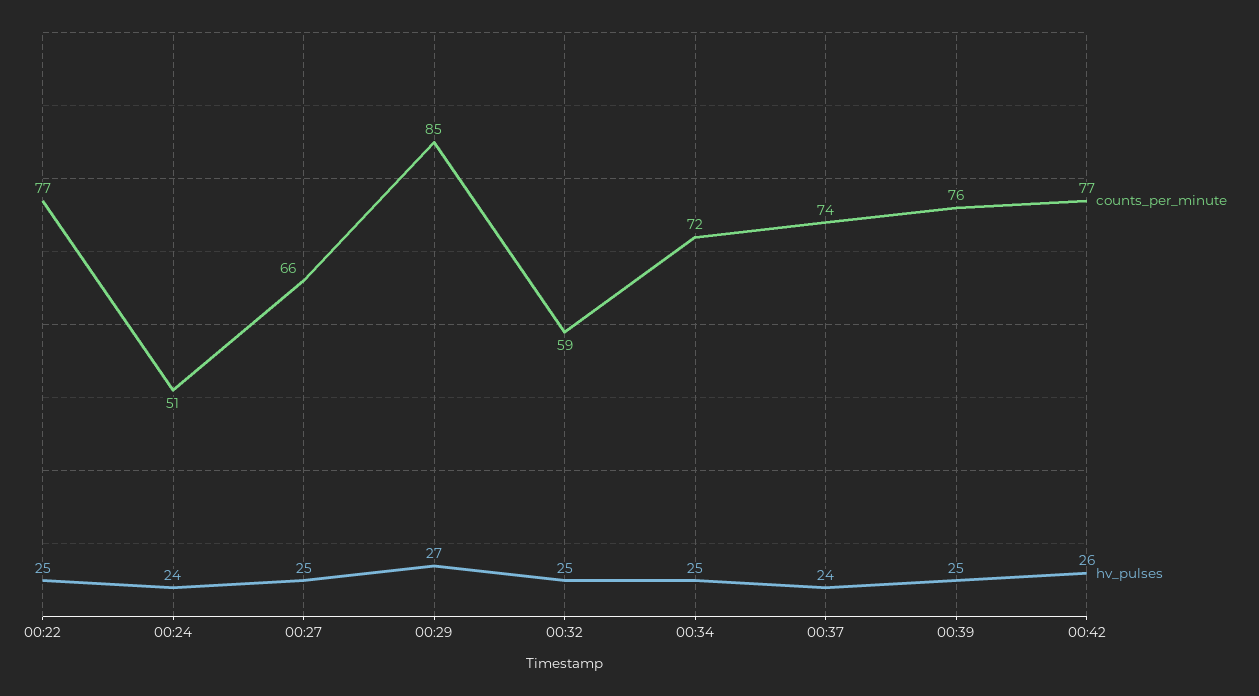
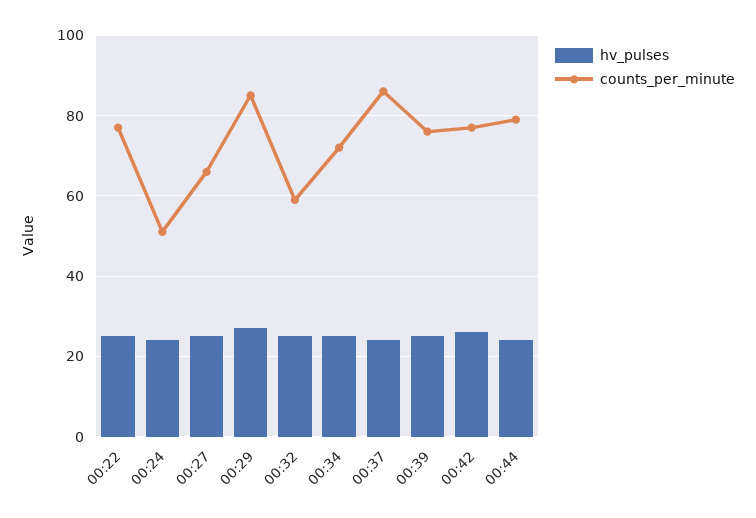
counts_per_minute, 00:37: 74 -> 85
hv_pulses, 00:44: none -> 25
counts_per_minute, 00:44: none -> 80

